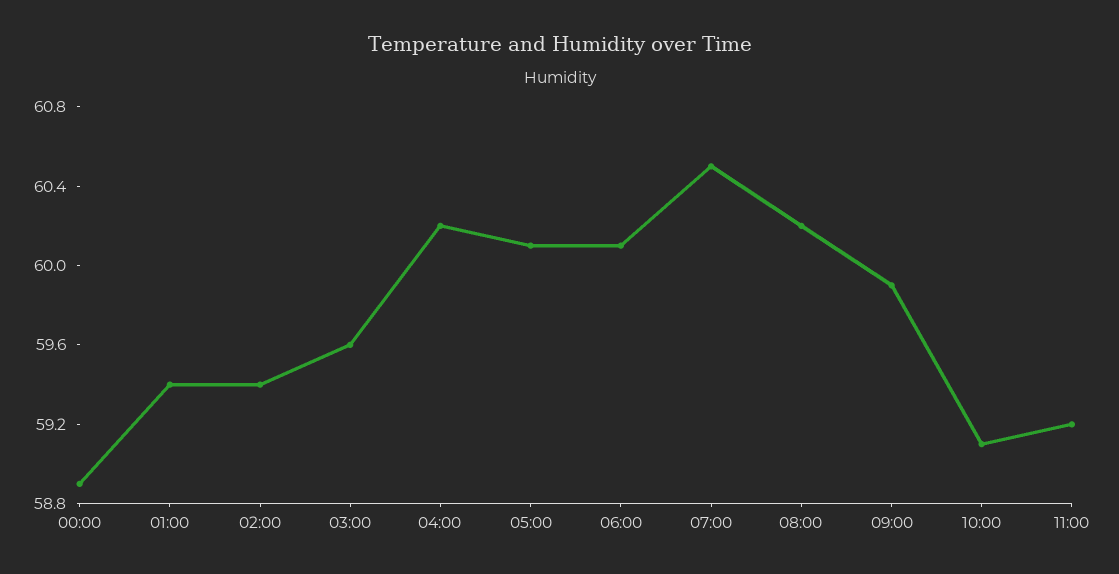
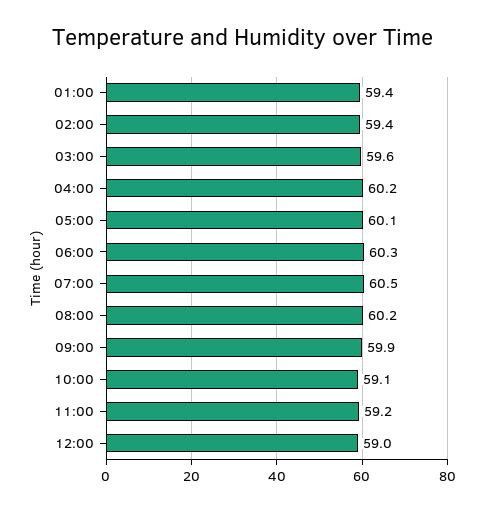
00:00: 58.9 -> none
06:00: 60.1 -> 60.3
12:00: none -> 59

